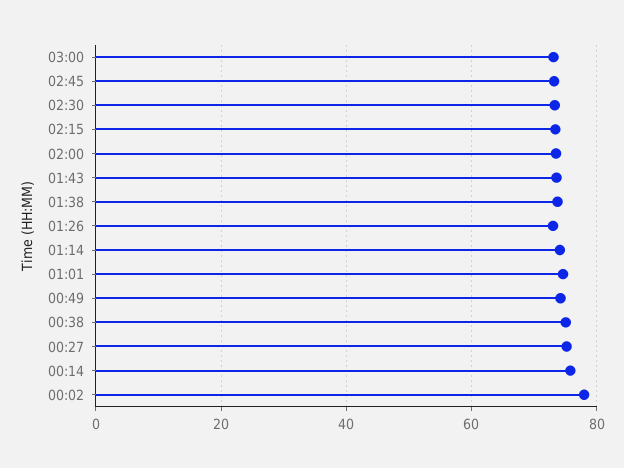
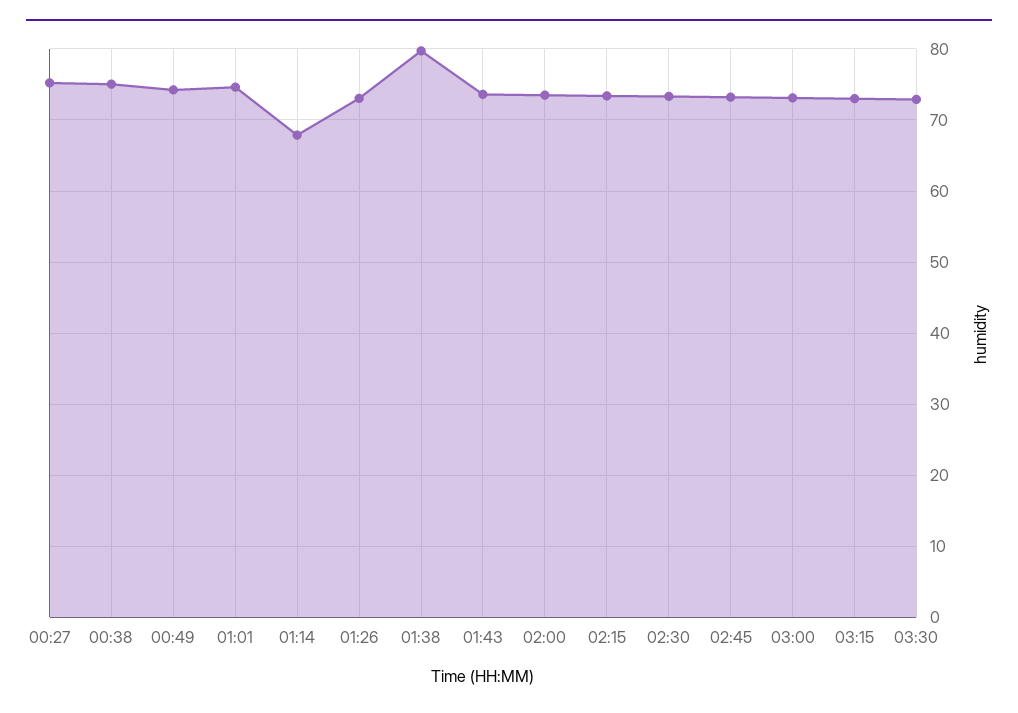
01:38: 74 -> 80
01:14: 74 -> 68
00:14: 76 -> none
00:02: 78 -> none
03:15: none -> 73
03:30: none -> 73

